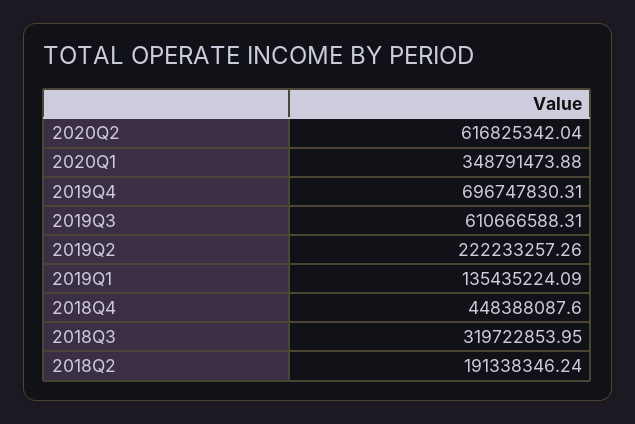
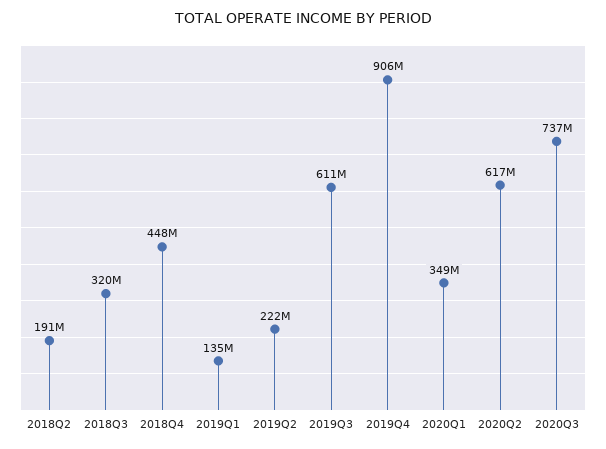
2019Q4: 696747830.31 -> 906000000
2020Q3: none -> 737000000

